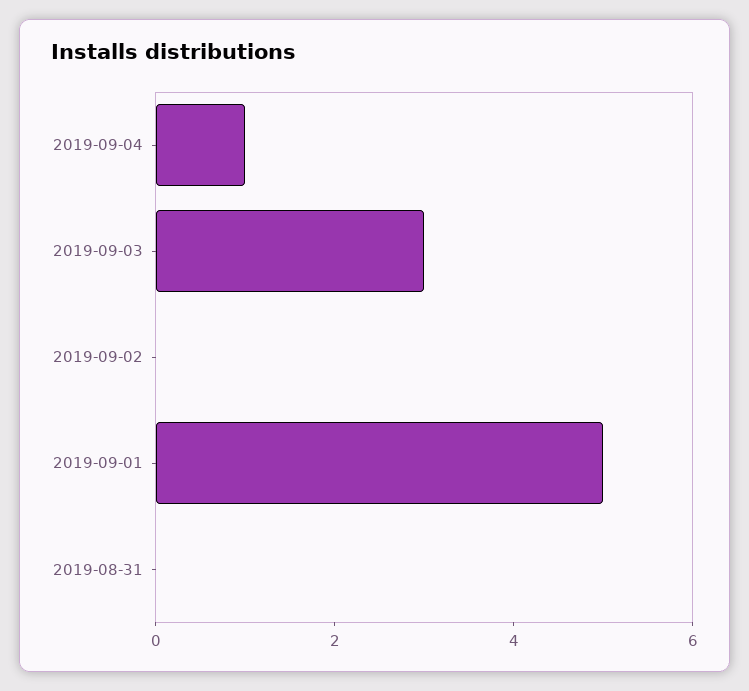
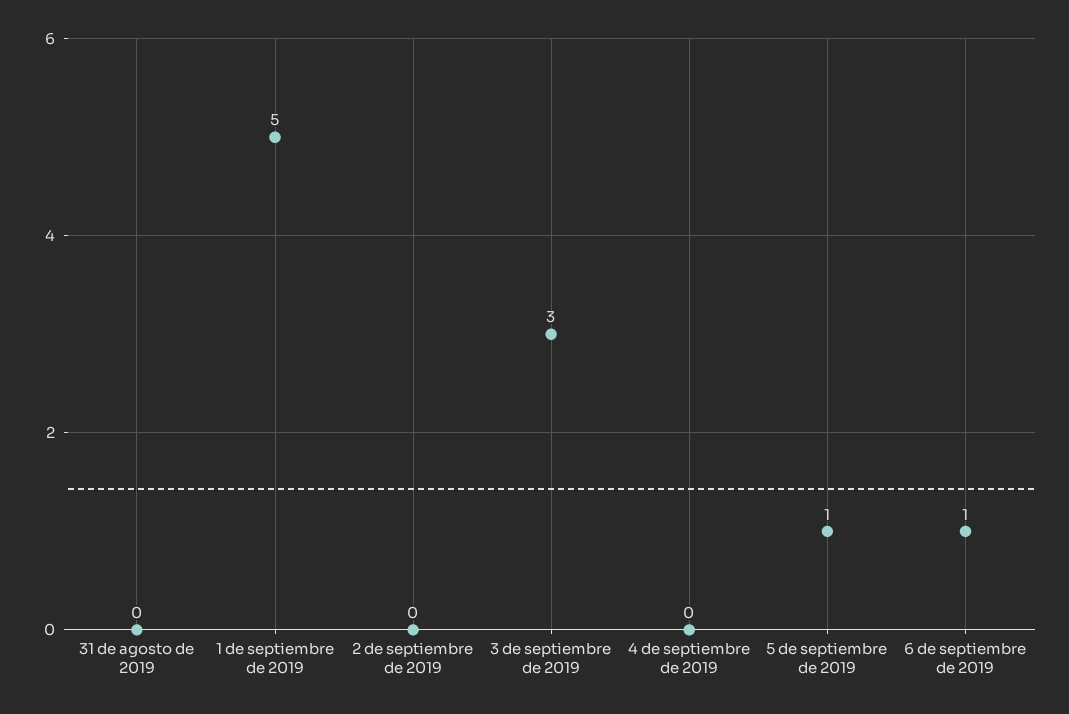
2019-09-04: 1 -> 0
5 de septiembre de 2019: none -> 1
6 de septiembre de 2019: none -> 1

